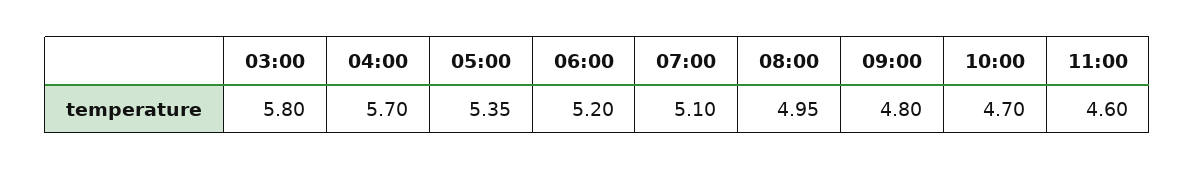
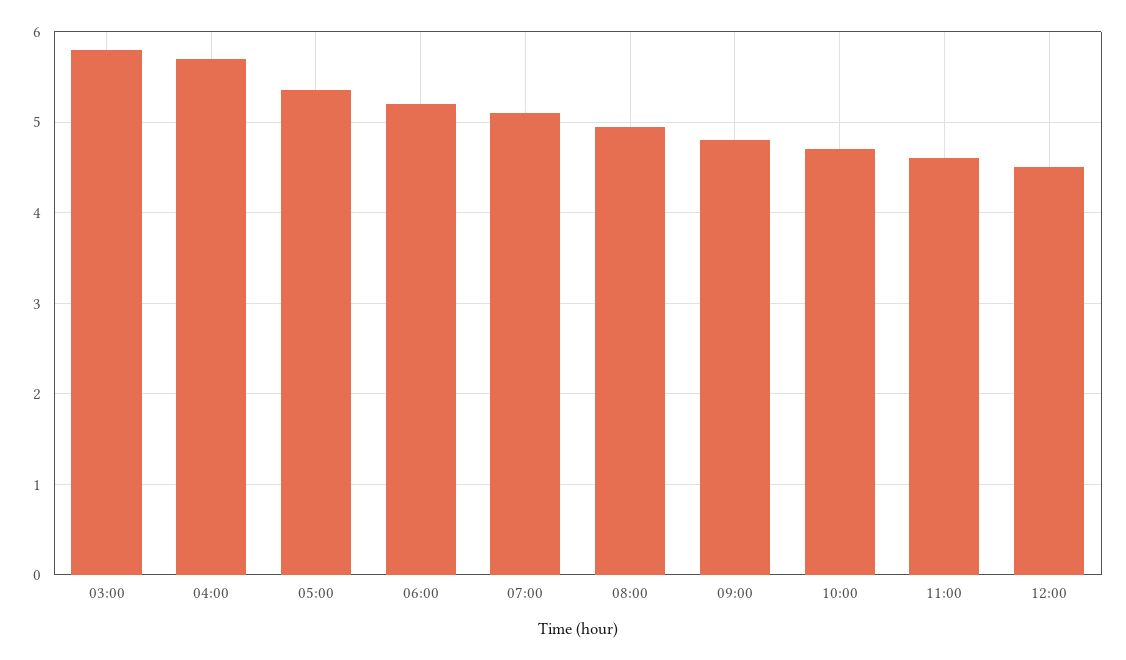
12:00: none -> 4.5

